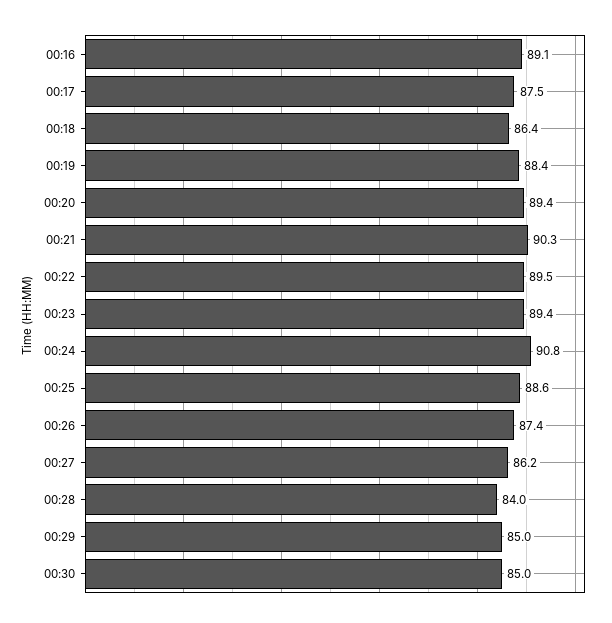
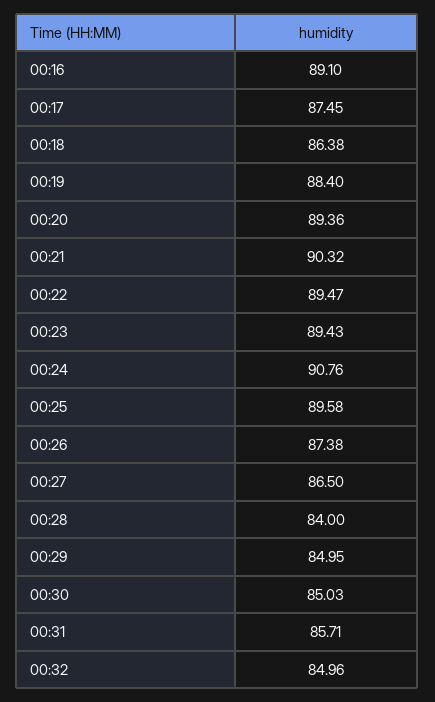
00:25: 88.6 -> 89.58
00:27: 86.2 -> 86.5
00:31: none -> 85.71
00:32: none -> 84.96

